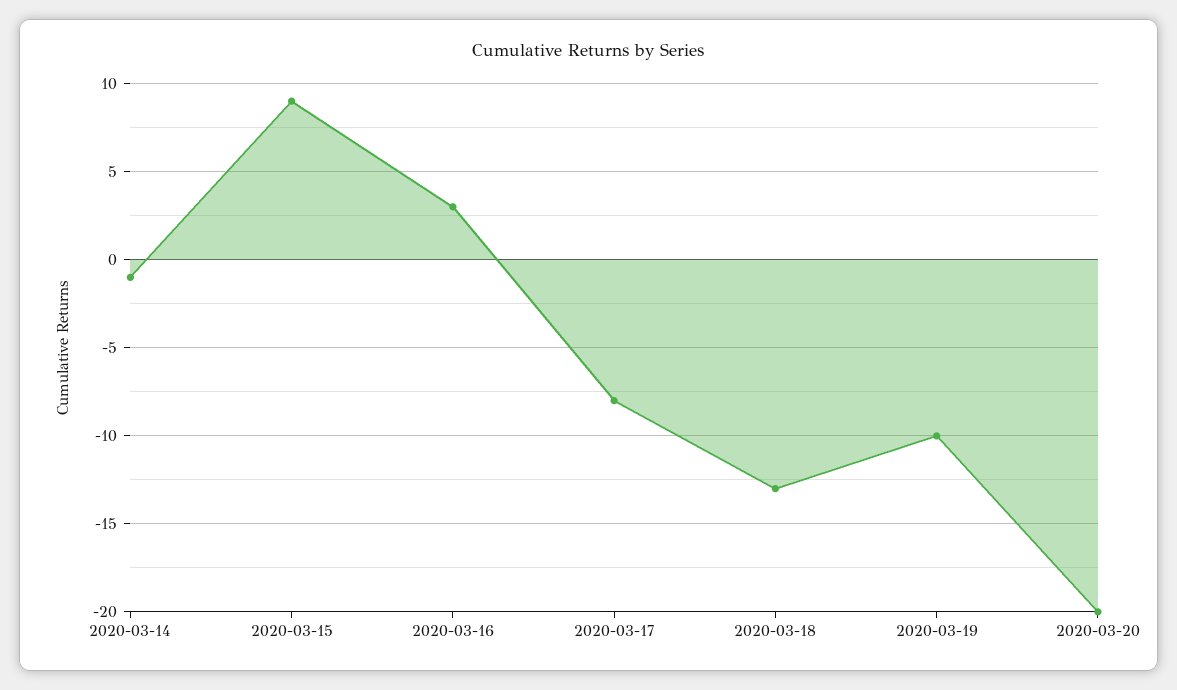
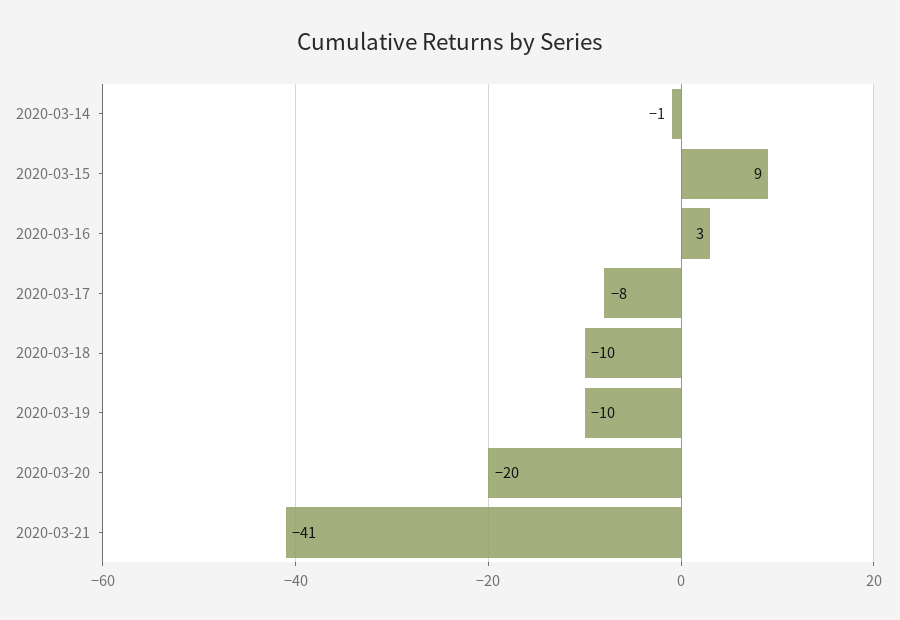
2020-03-18: -13 -> -10
2020-03-21: none -> -41

